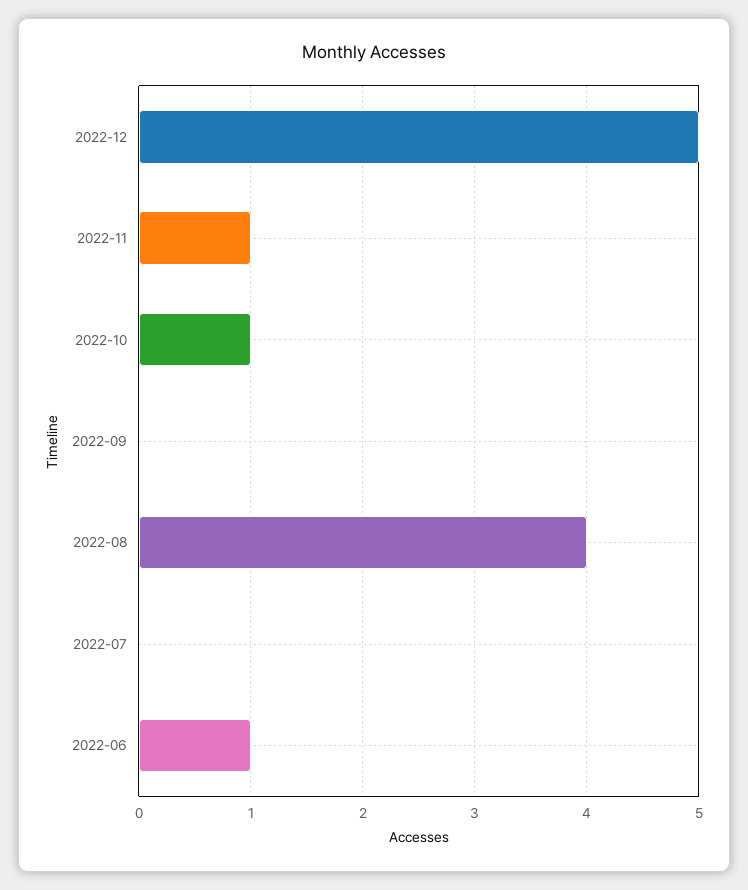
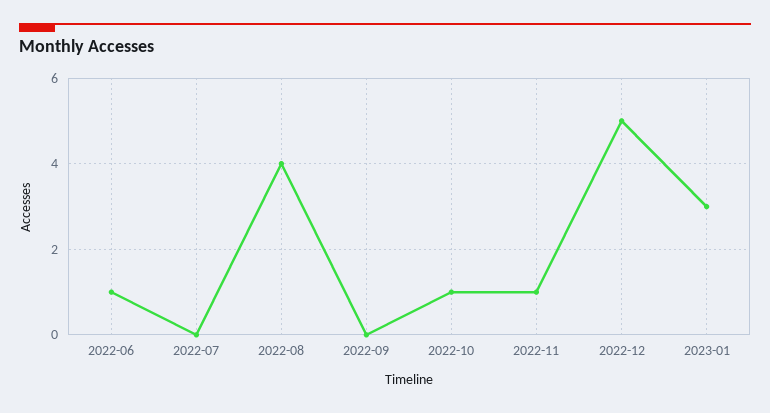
2023-01: none -> 3

